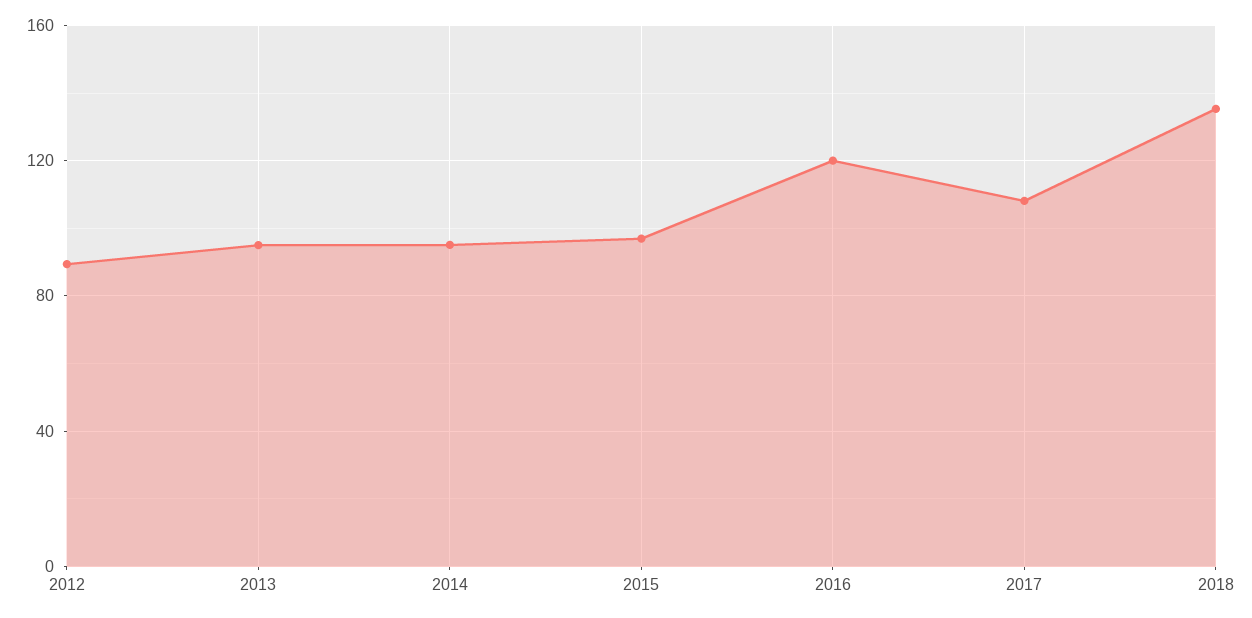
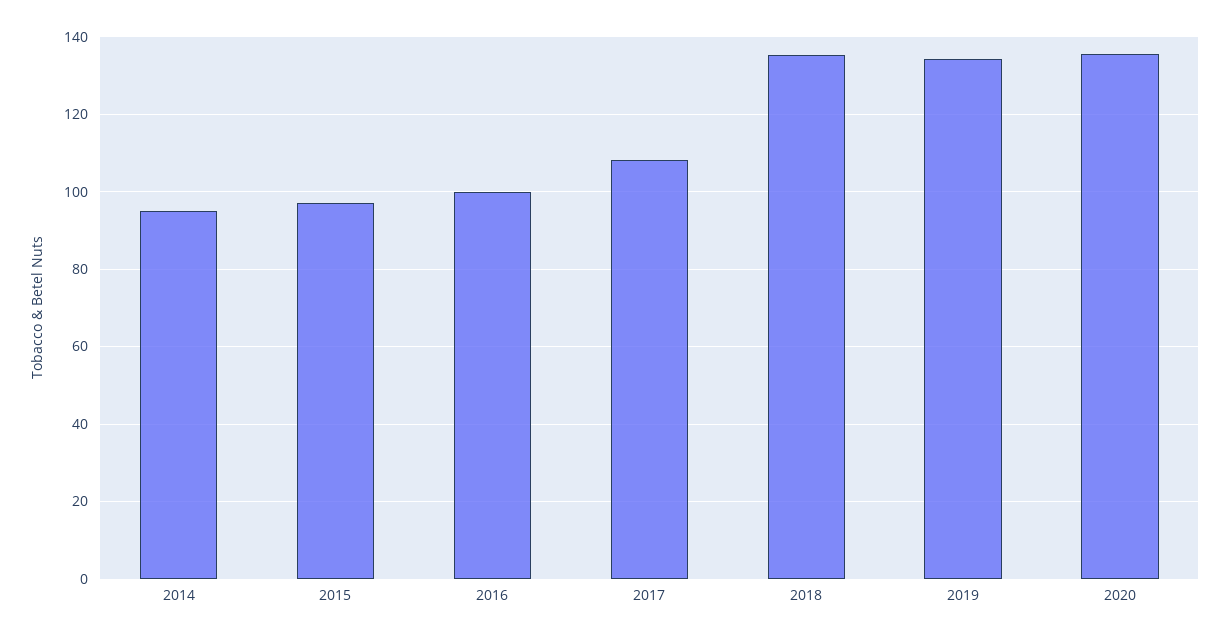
2012: 90 -> none
2013: 95 -> none
2016: 120 -> 100
2019: none -> 134
2020: none -> 136

